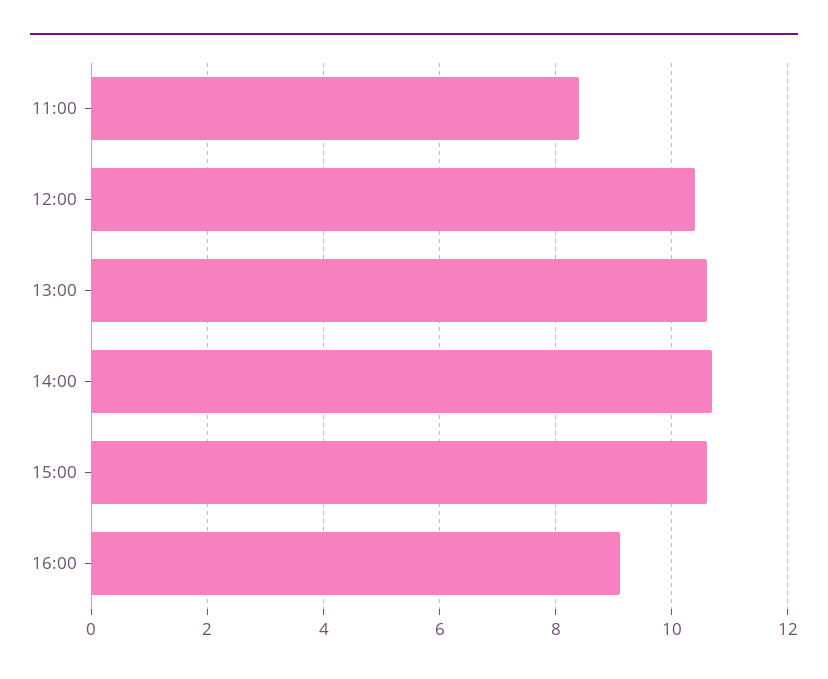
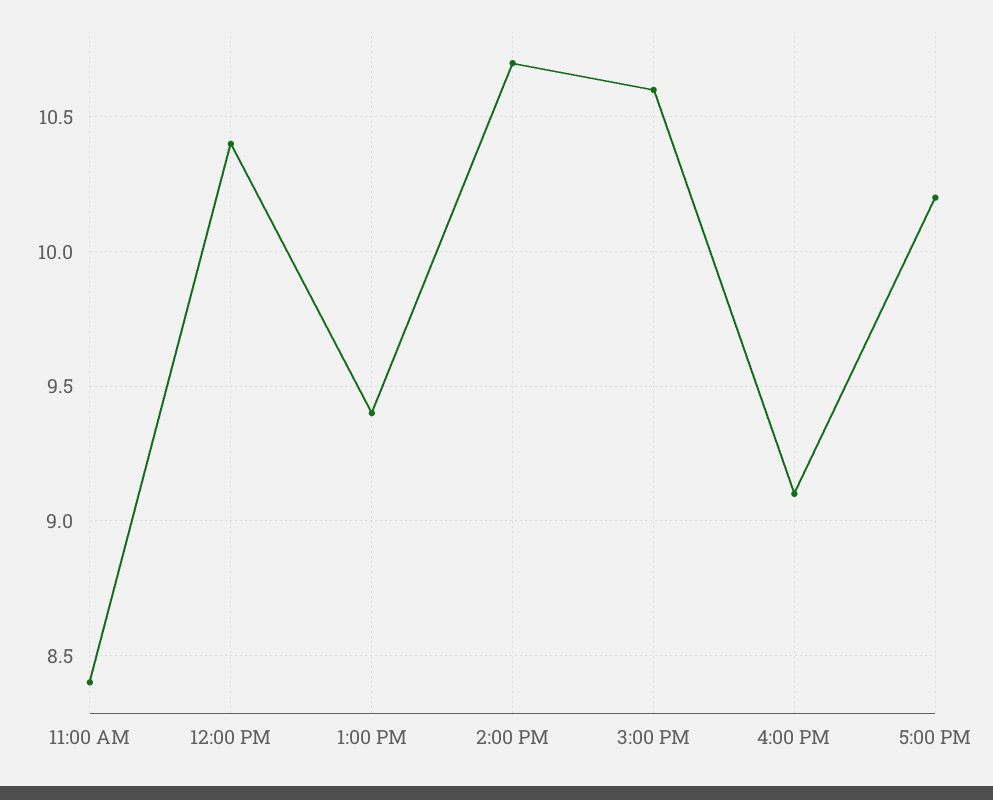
13:00: 10.5 -> 9.4
5:00 PM: none -> 10.2

